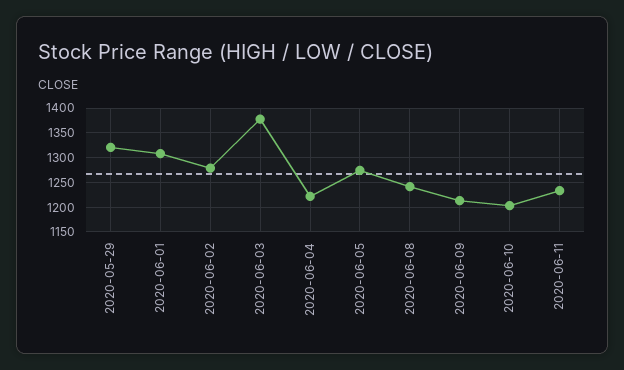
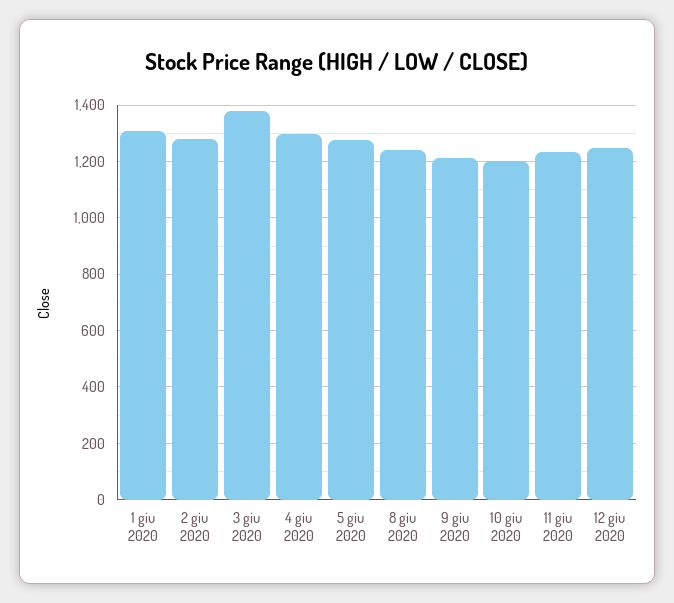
2020-05-29: 1325 -> none
2020-06-04: 1225 -> 1300
12 giu 2020: none -> 1250

